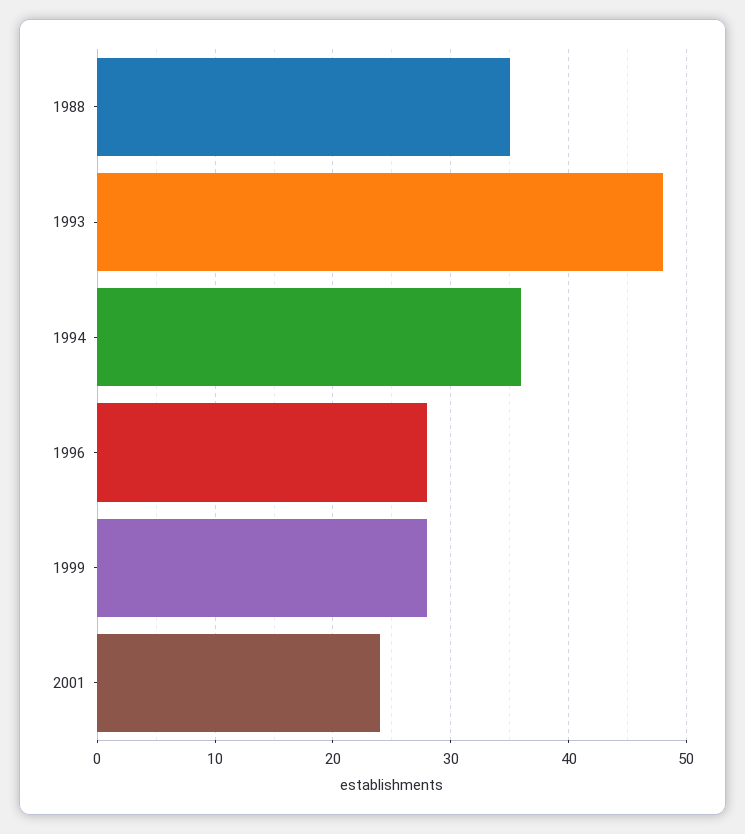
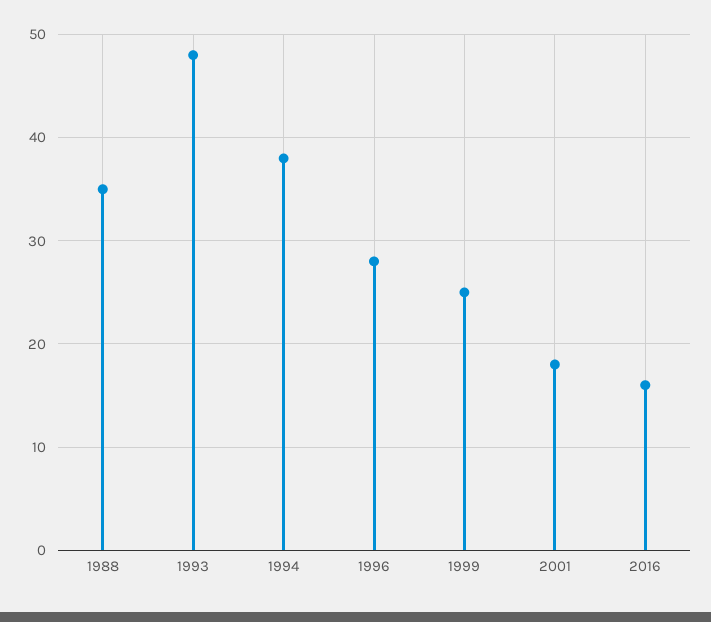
1994: 36 -> 38
1999: 28 -> 25
2001: 24 -> 18
2016: none -> 16

